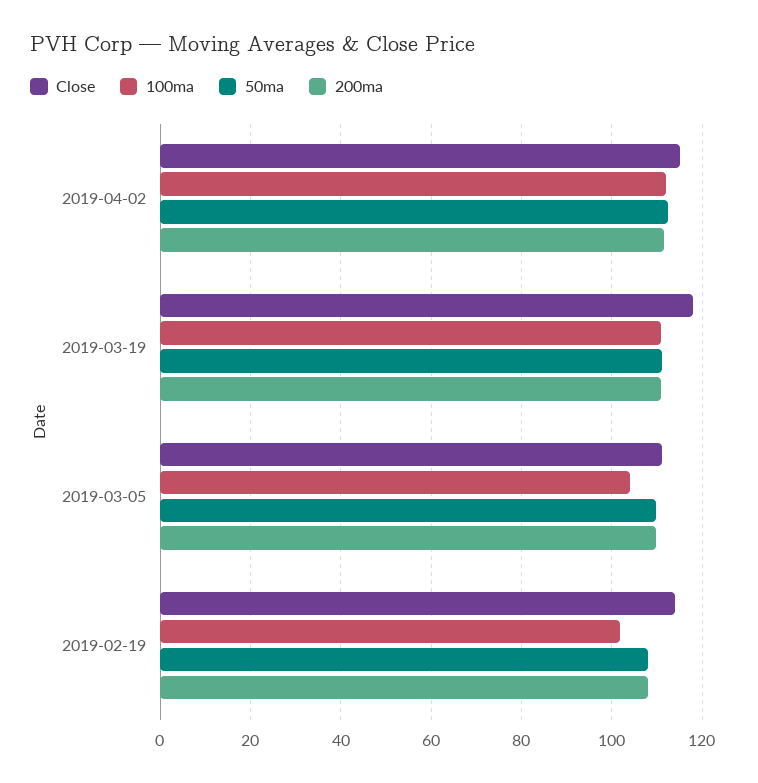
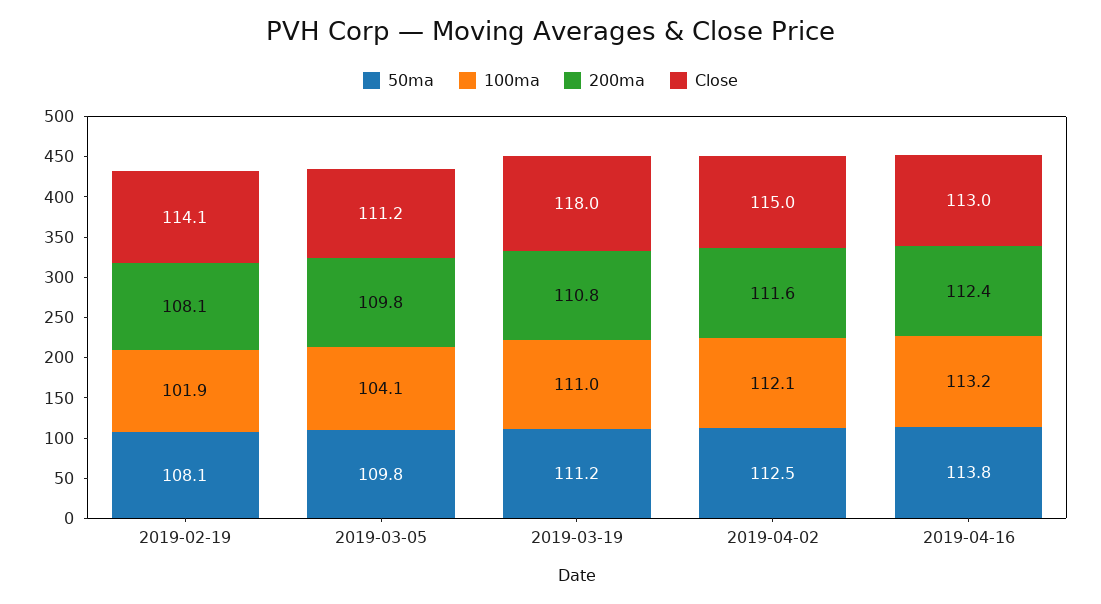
50ma, 2019-04-16: none -> 113.8
100ma, 2019-04-16: none -> 113.2
200ma, 2019-04-16: none -> 112.4
Close, 2019-04-16: none -> 113

